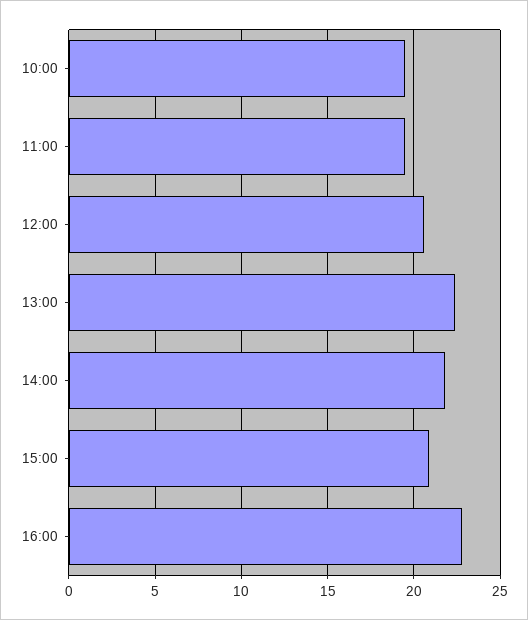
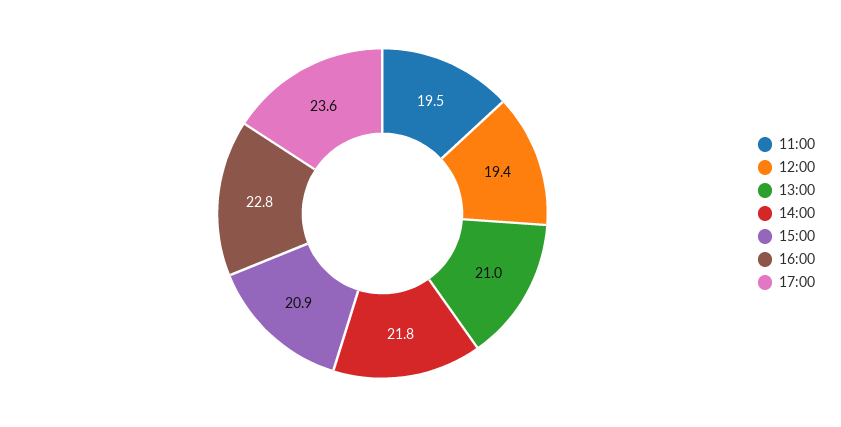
10:00: 19.5 -> none
12:00: 20.5 -> 19.4
13:00: 22.5 -> 21
17:00: none -> 23.6

